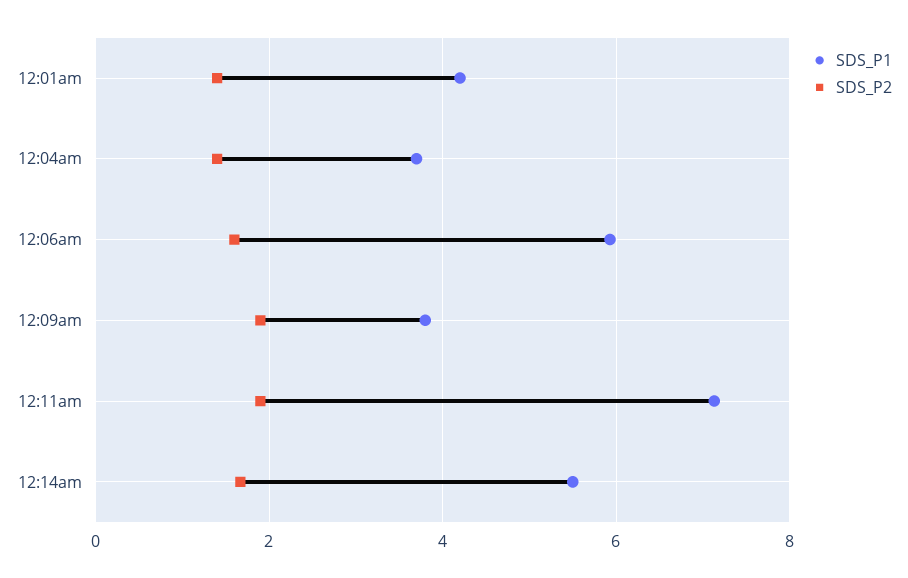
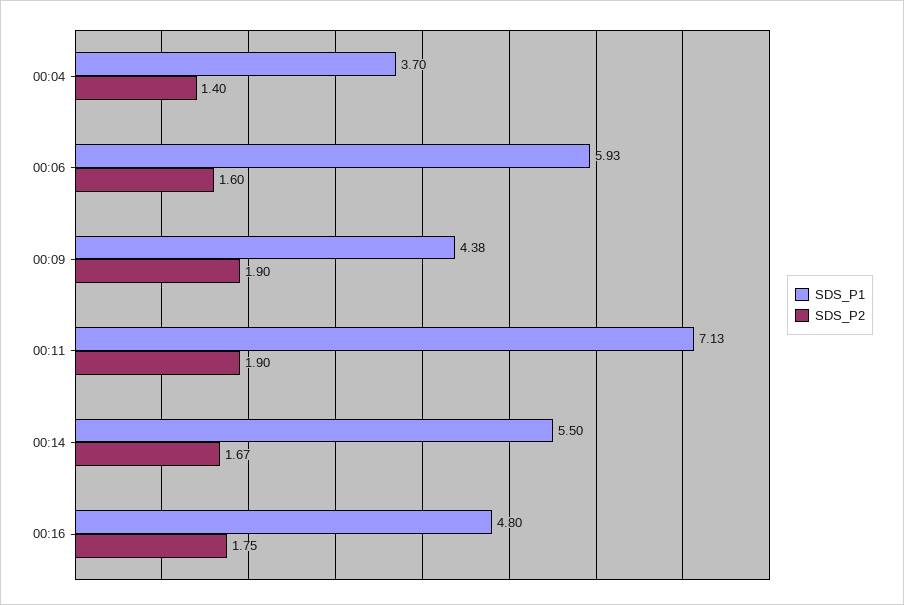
SDS_P1, 12:01am: 4.2 -> none
SDS_P2, 12:01am: 1.4 -> none
SDS_P1, 12:09am: 3.8 -> 4.38
SDS_P1, 00:16: none -> 4.8
SDS_P2, 00:16: none -> 1.75

